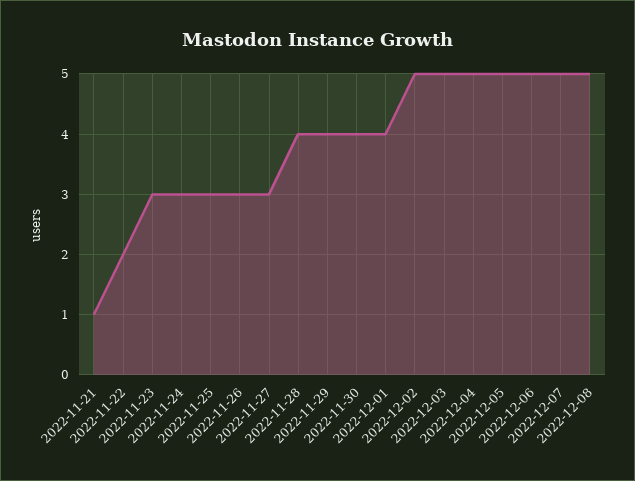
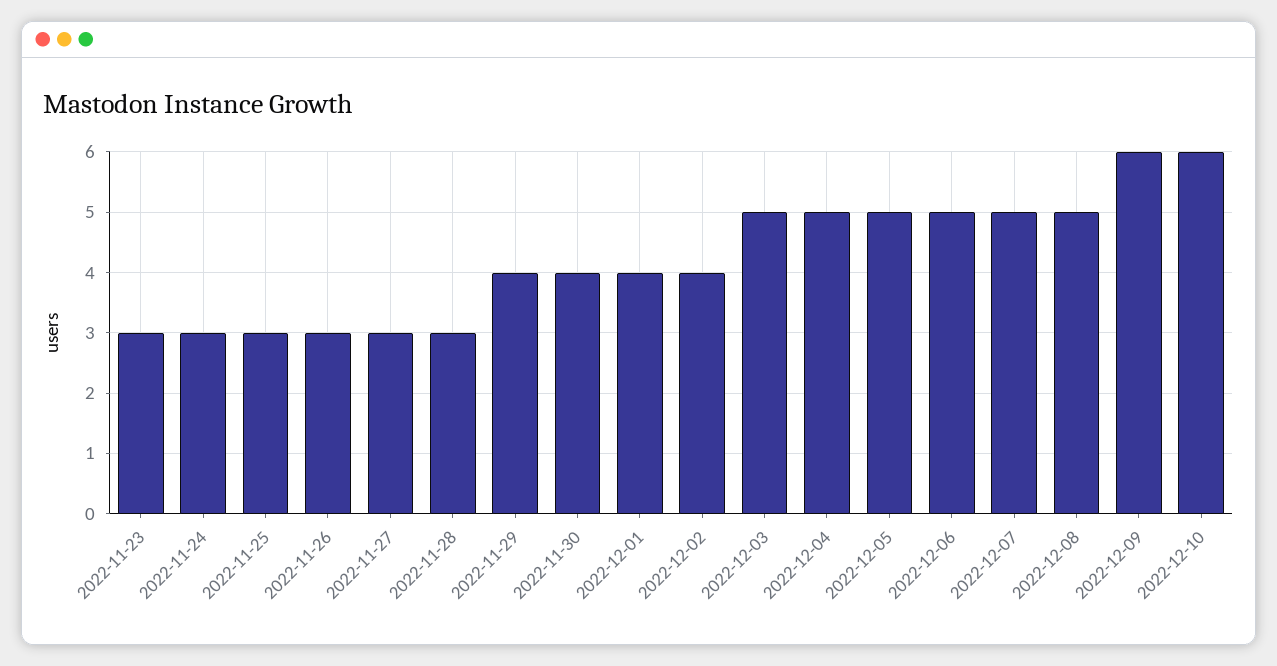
2022-11-21: 1 -> none
2022-11-22: 2 -> none
2022-11-28: 4 -> 3
2022-12-02: 5 -> 4
2022-12-09: none -> 6
2022-12-10: none -> 6

